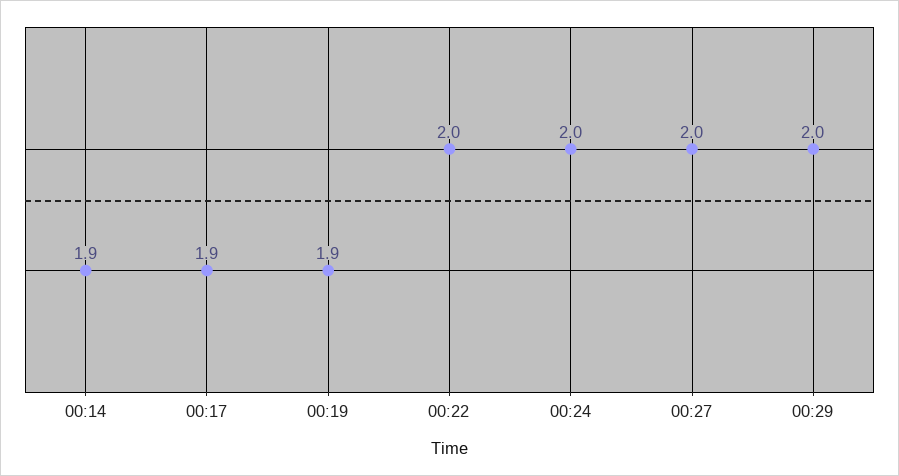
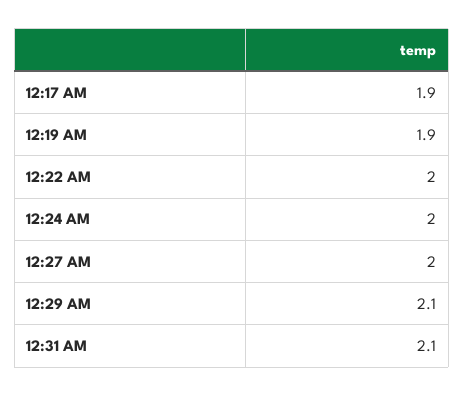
00:14: 1.9 -> none
00:29: 2 -> 2.1
12:31 AM: none -> 2.1

